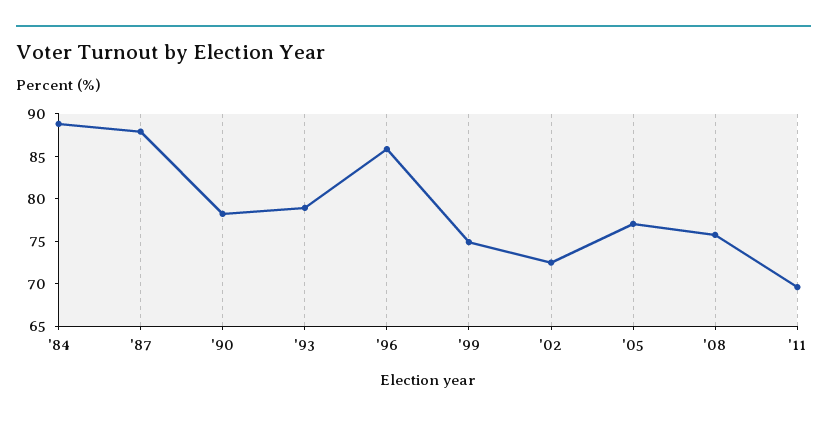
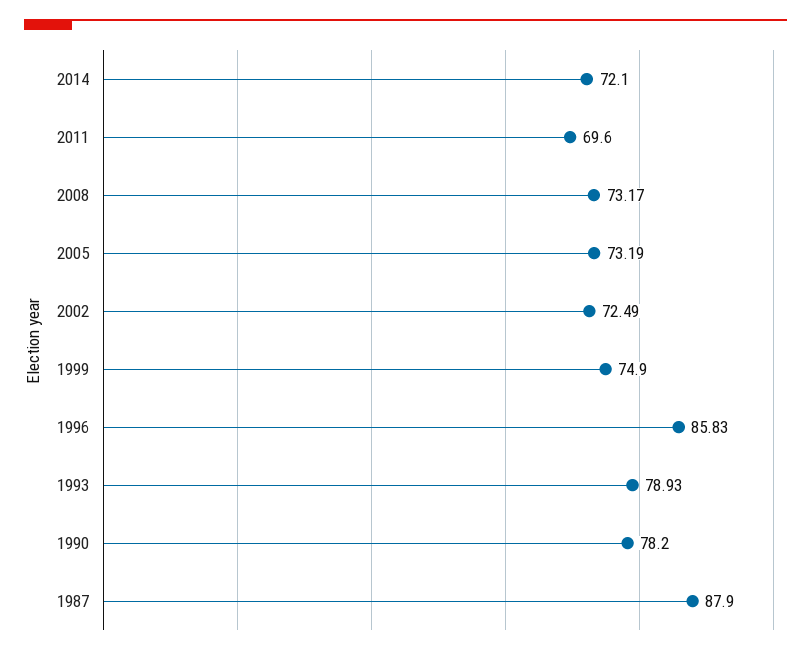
'84: 89 -> none
'05: 77 -> 73.19
'08: 76 -> 73.17
2014: none -> 72.1

